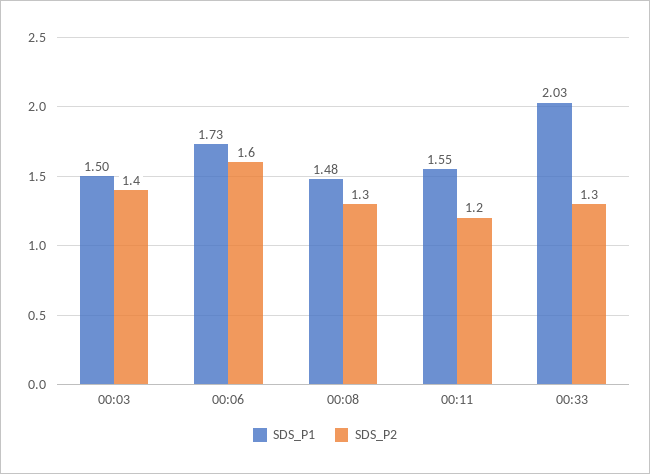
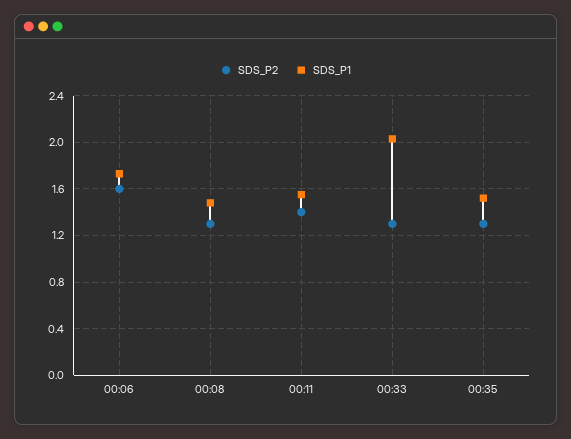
SDS_P1, 00:03: 1.5 -> none
SDS_P2, 00:03: 1.4 -> none
SDS_P2, 00:11: 1.2 -> 1.4
SDS_P2, 00:35: none -> 1.3
SDS_P1, 00:35: none -> 1.5

